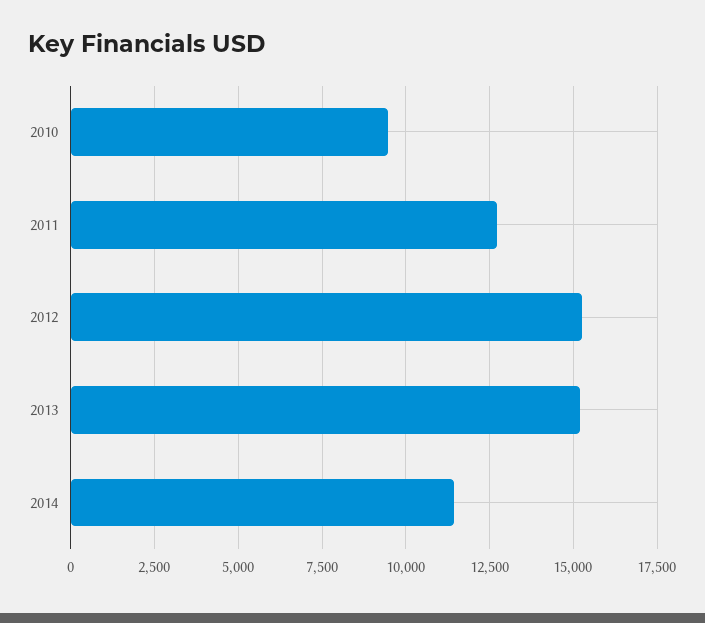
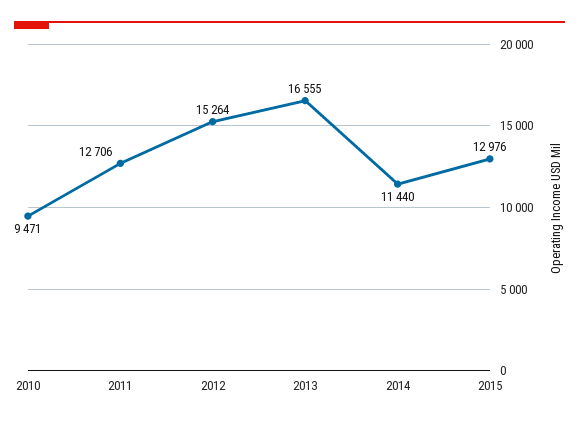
2013: 15250 -> 16555
2015: none -> 12976

